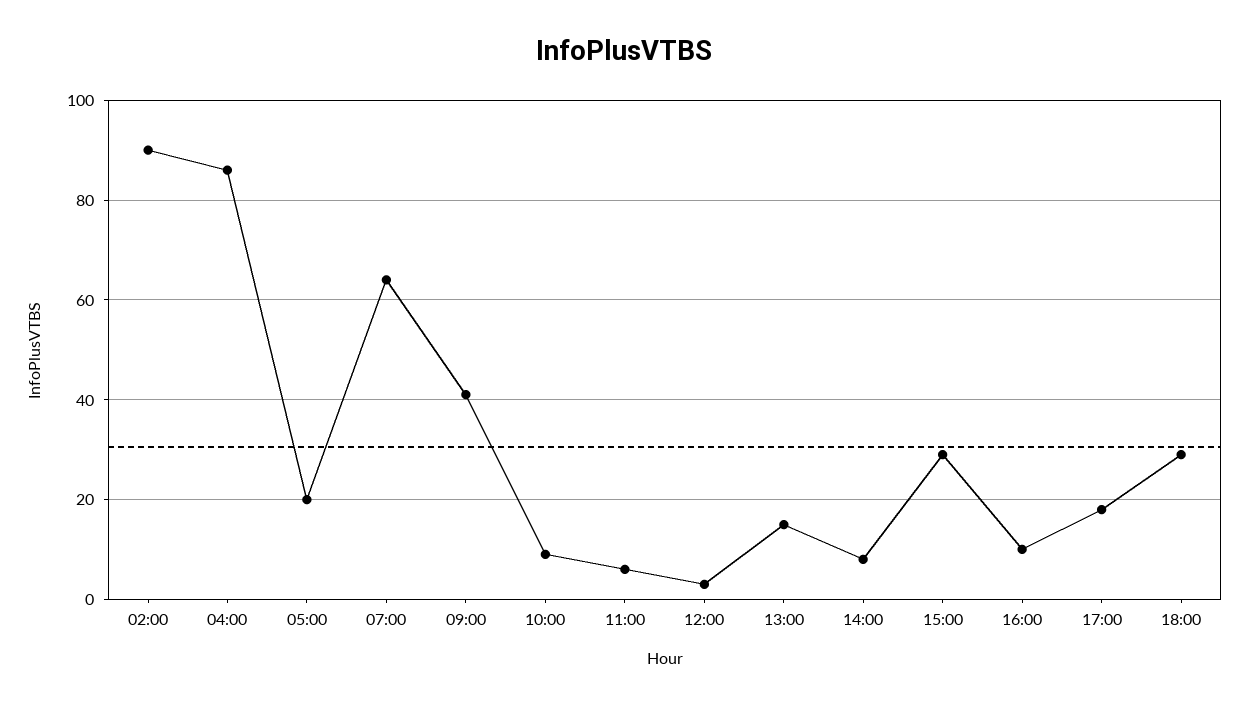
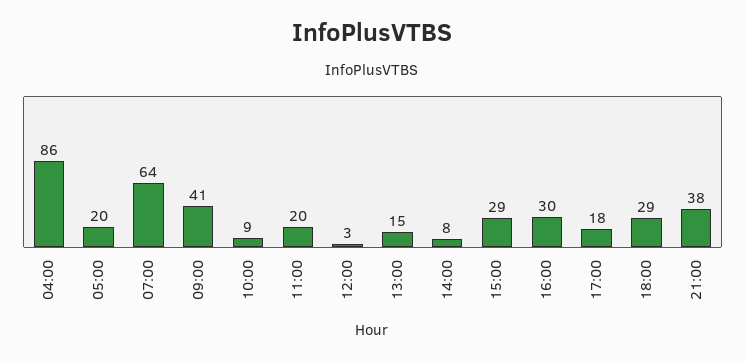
02:00: 90 -> none
11:00: 5 -> 20
16:00: 10 -> 30
21:00: none -> 38

